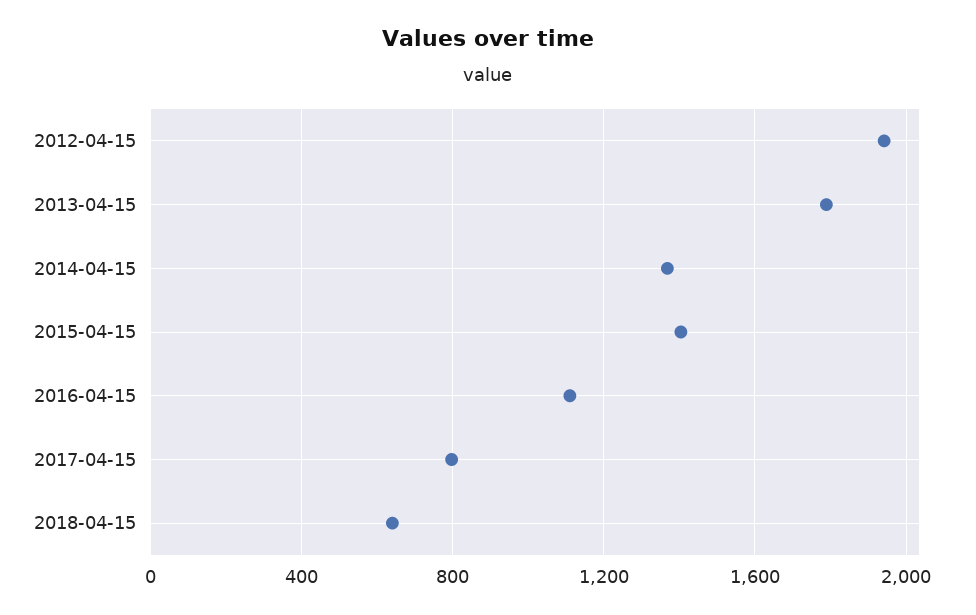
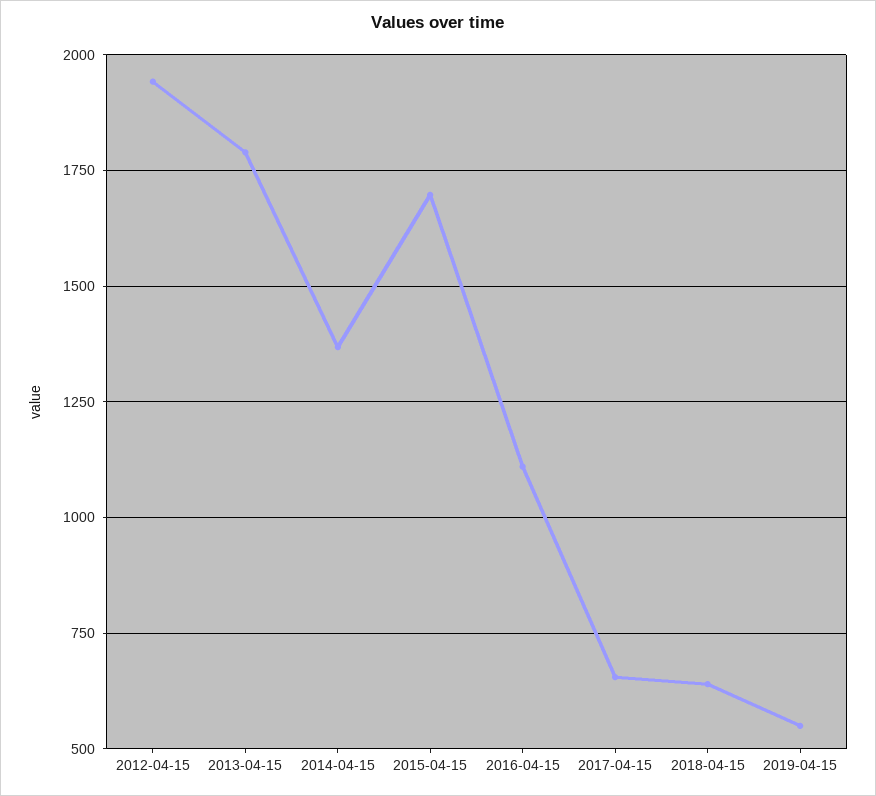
2015-04-15: 1400 -> 1700
2017-04-15: 800 -> 650
2019-04-15: none -> 550

